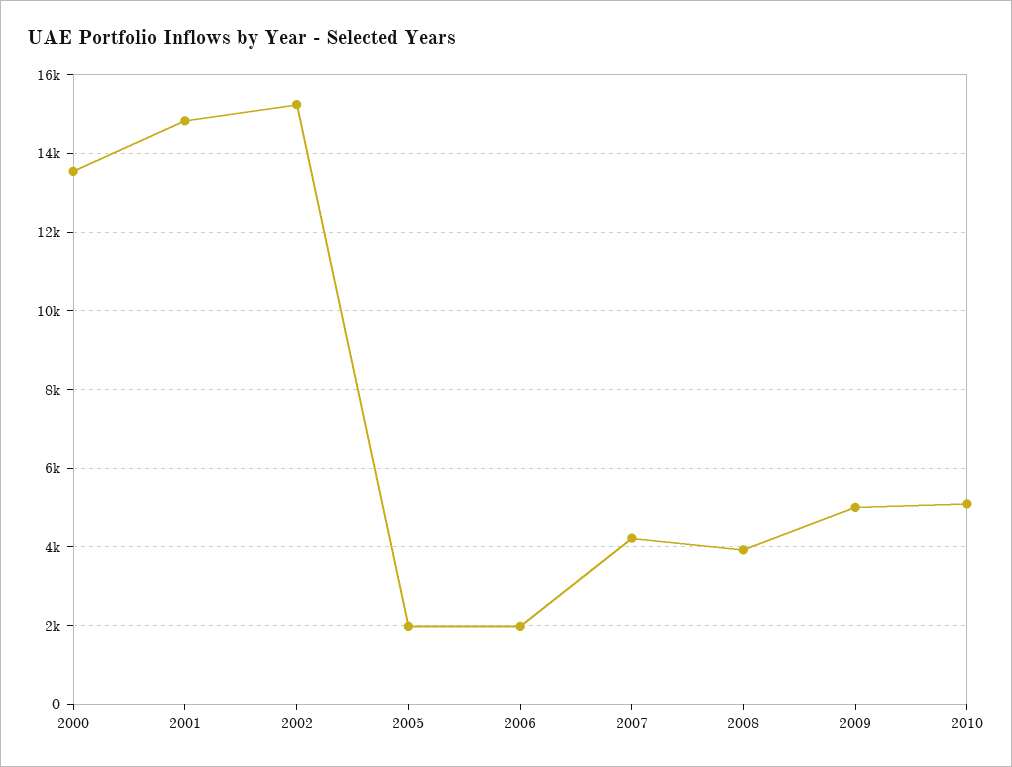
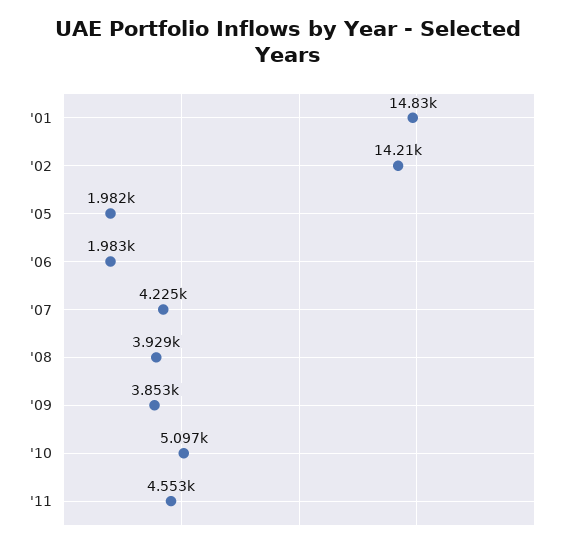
2000: 13600 -> none
2002: 15200 -> 14210
2009: 5000 -> 3853
'11: none -> 4553

